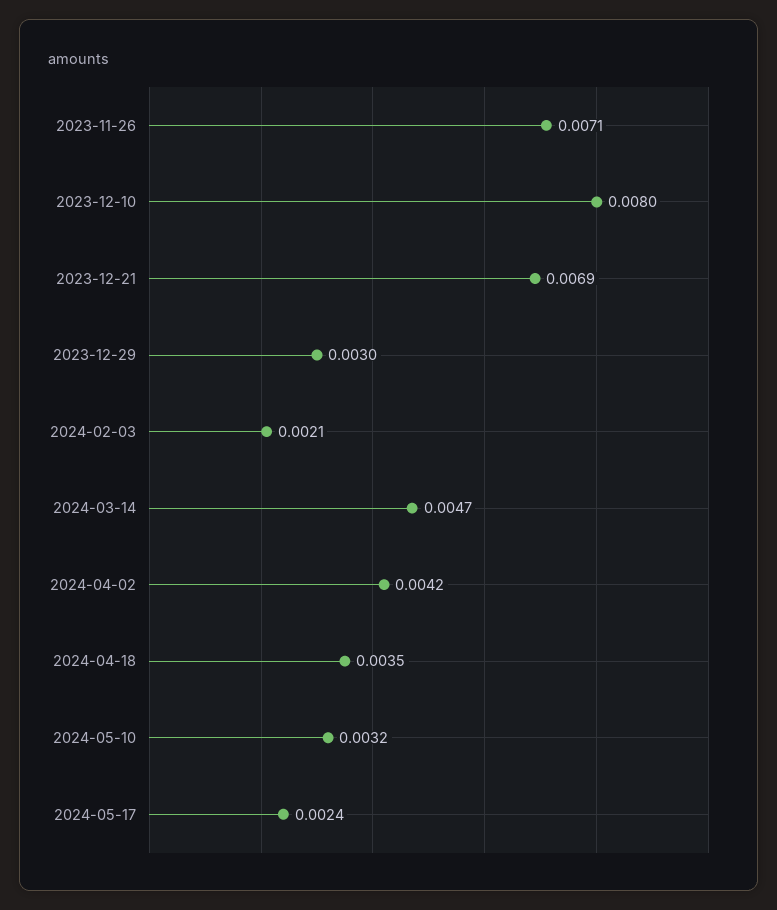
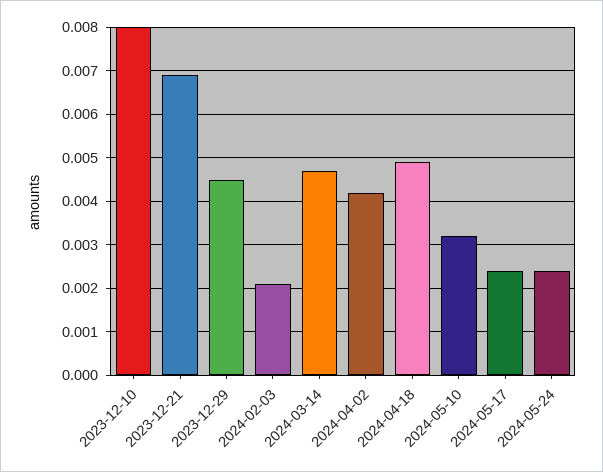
2023-11-26: 0.0071 -> none
2023-12-29: 0.003 -> 0.0045
2024-04-18: 0.0035 -> 0.005
2024-05-24: none -> 0.0025

